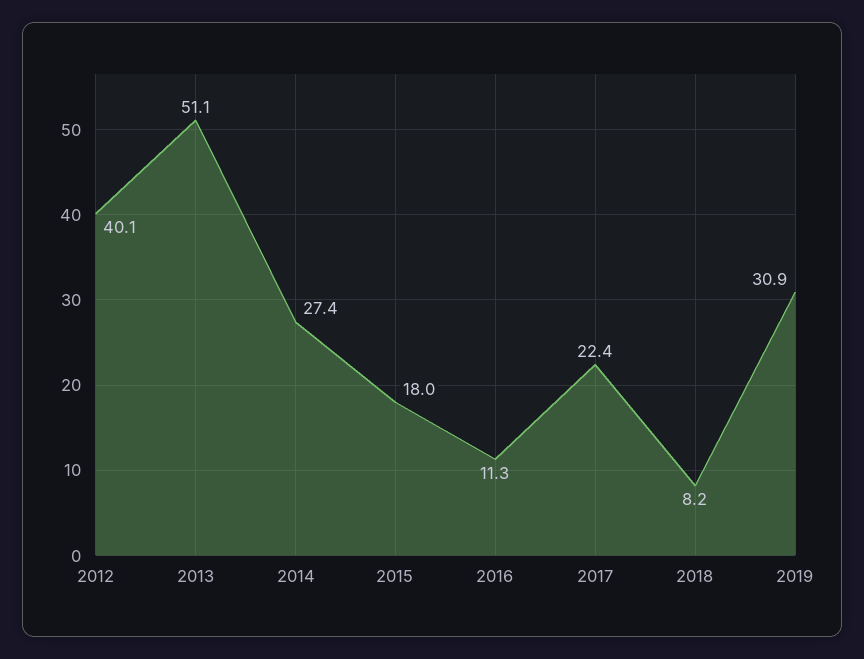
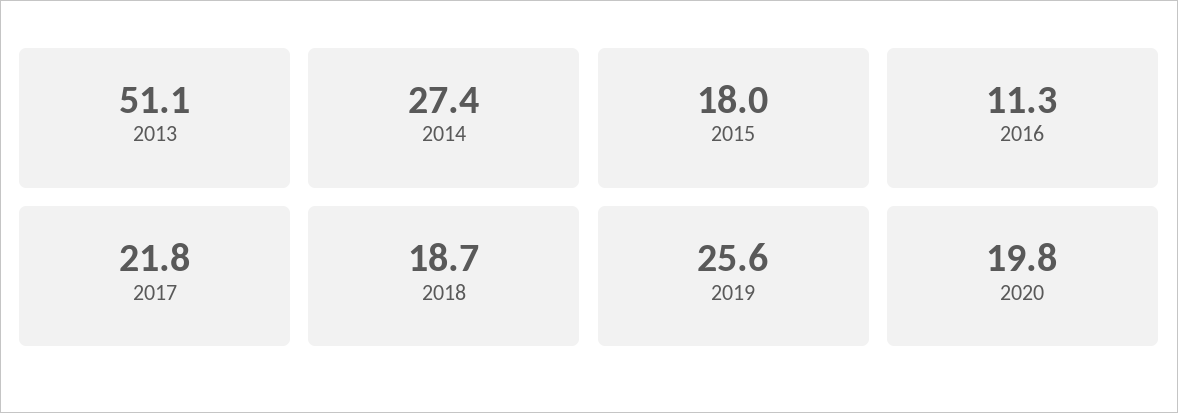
2012: 40.1 -> none
2017: 22.4 -> 21.8
2018: 8.2 -> 18.7
2019: 30.9 -> 25.6
2020: none -> 19.8

